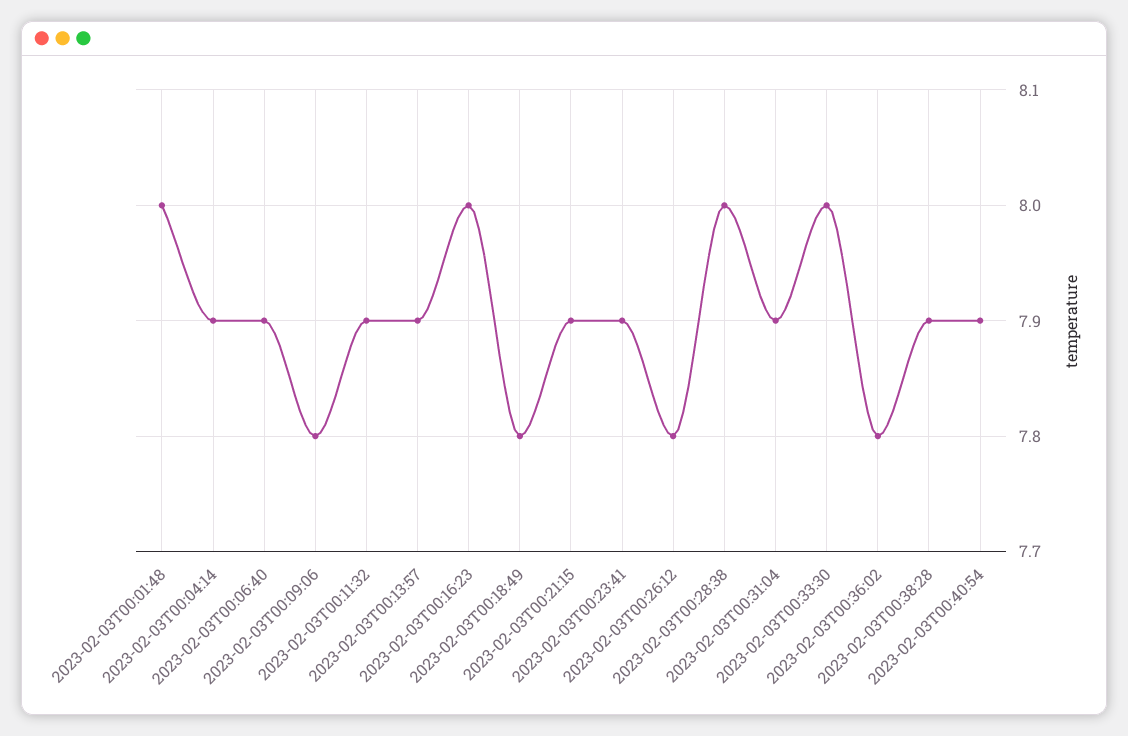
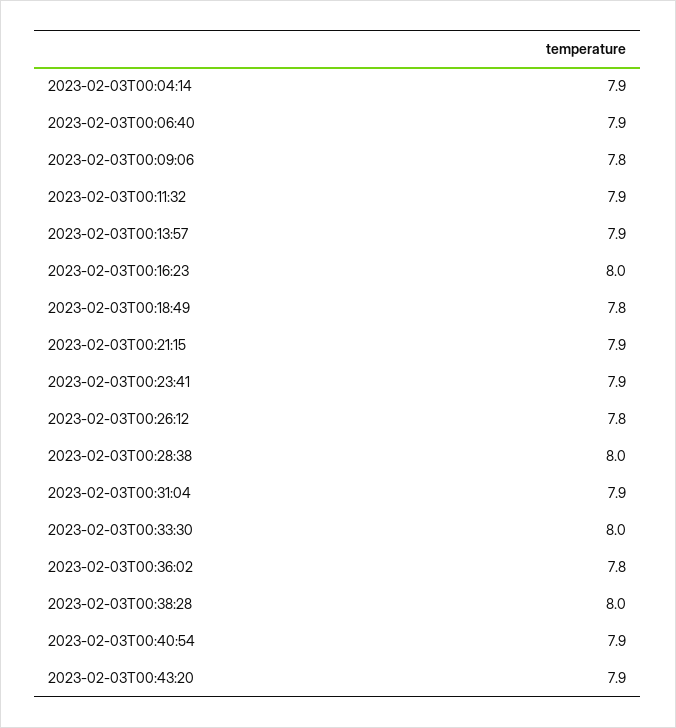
2023-02-03T00:01:48: 8 -> none
2023-02-03T00:38:28: 7.9 -> 8
2023-02-03T00:43:20: none -> 7.9

